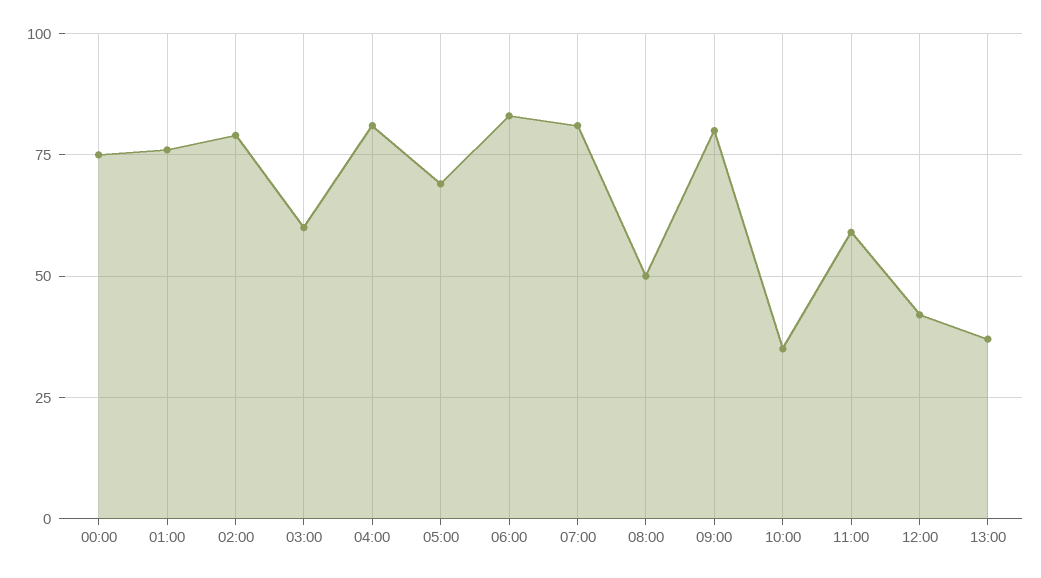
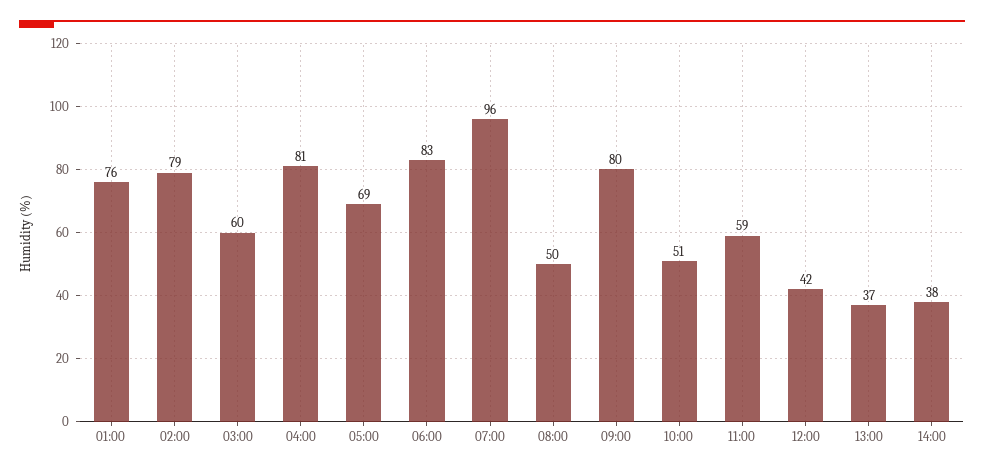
00:00: 75 -> none
07:00: 80 -> 96
10:00: 35 -> 51
14:00: none -> 38

